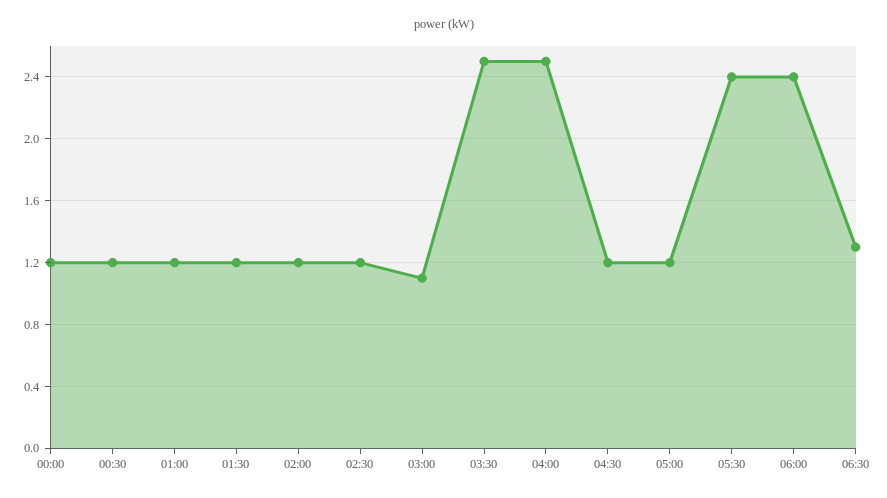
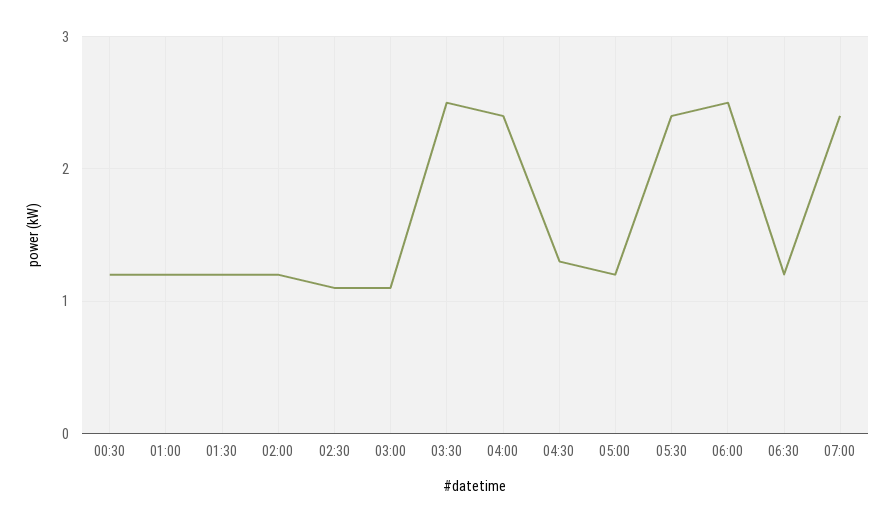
00:00: 1.2 -> none
02:30: 1.2 -> 1.1
04:00: 2.5 -> 2.4
04:30: 1.2 -> 1.3
06:00: 2.4 -> 2.5
06:30: 1.3 -> 1.2
07:00: none -> 2.4

